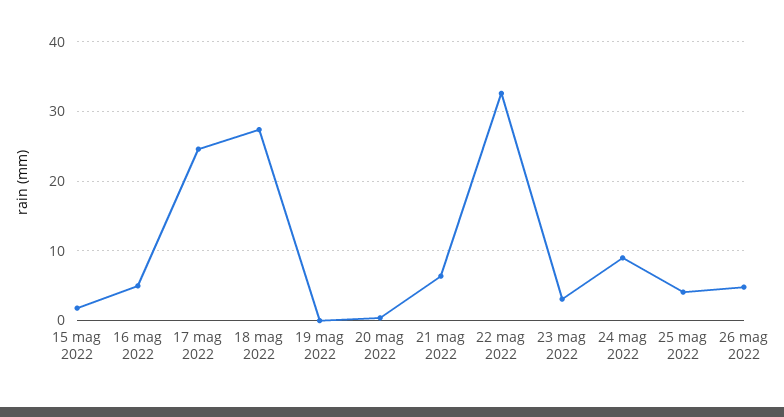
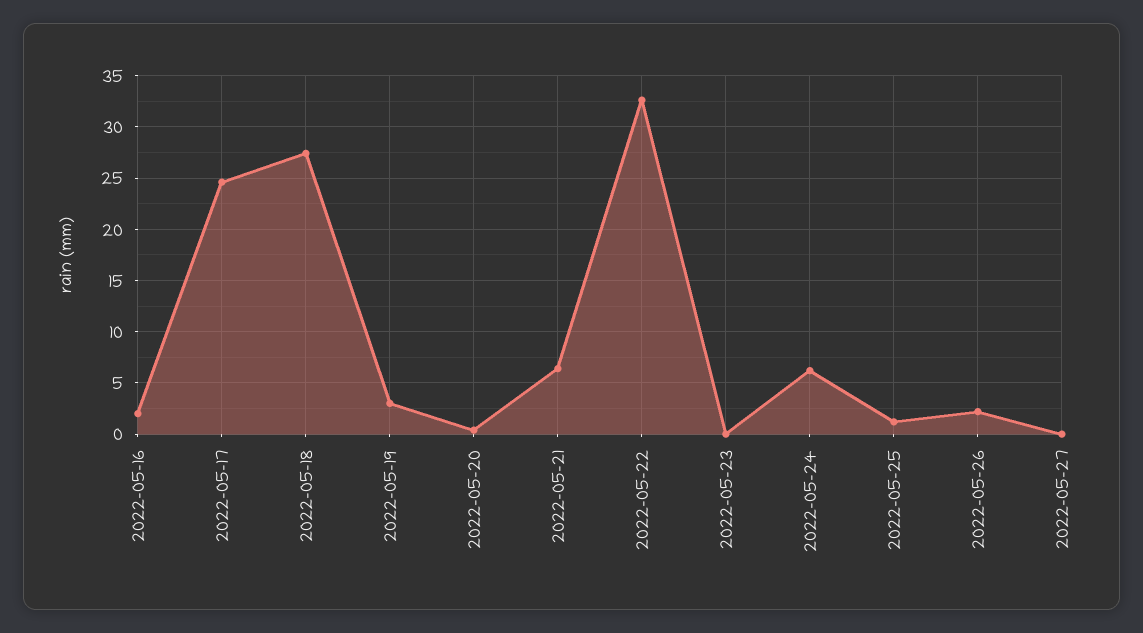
15 mag 2022: 2 -> none
16 mag 2022: 5 -> 2
19 mag 2022: 0 -> 3
23 mag 2022: 3 -> 0
24 mag 2022: 9 -> 6
25 mag 2022: 4 -> 1
26 mag 2022: 5 -> 2
2022-05-27: none -> 0

